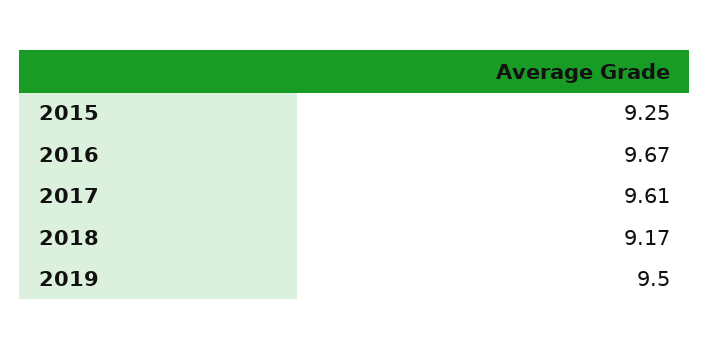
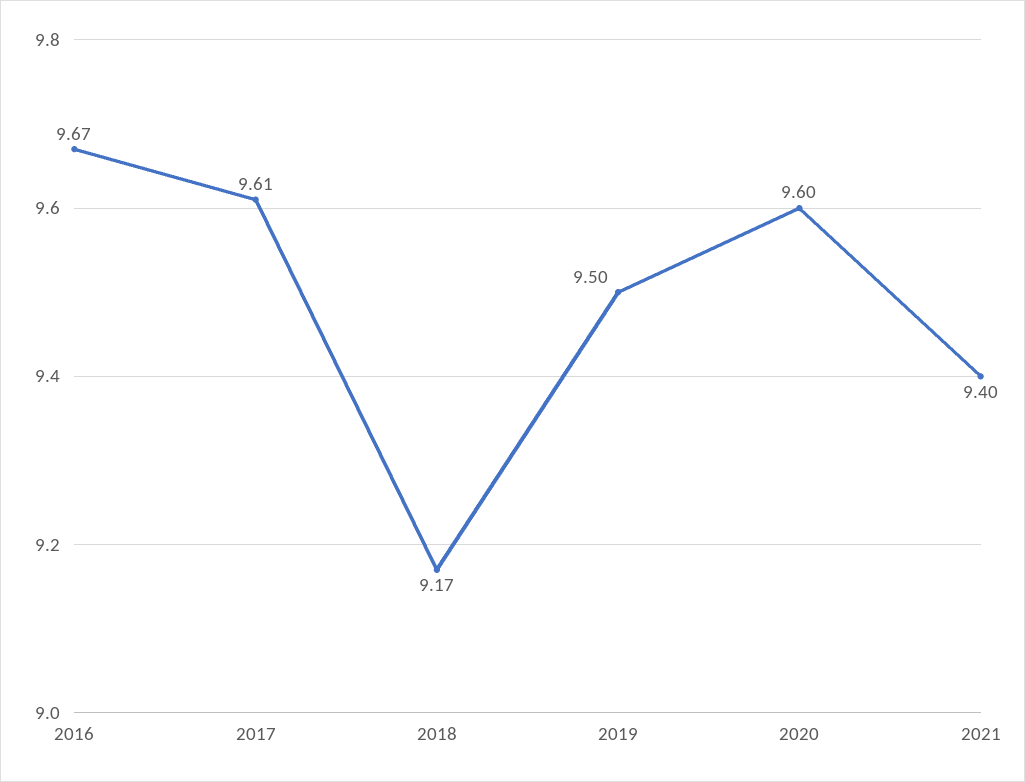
2015: 9.25 -> none
2020: none -> 9.6
2021: none -> 9.4

